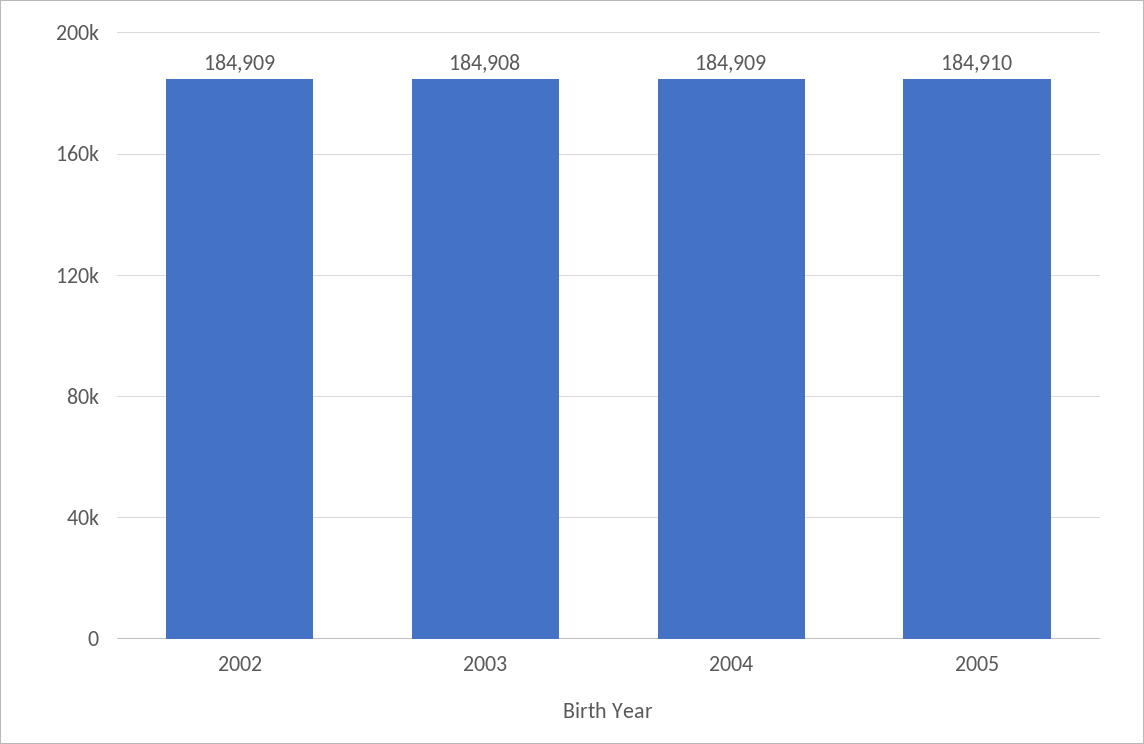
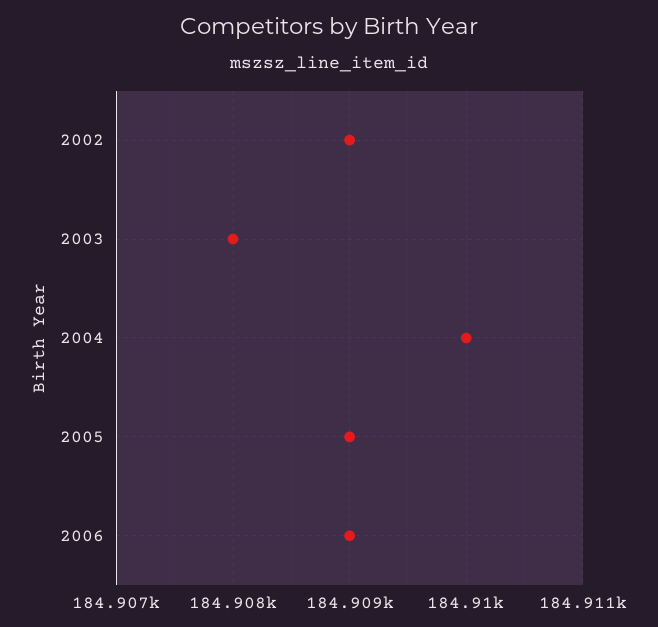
2004: 184909 -> 184910
2005: 184910 -> 184909
2006: none -> 184909

